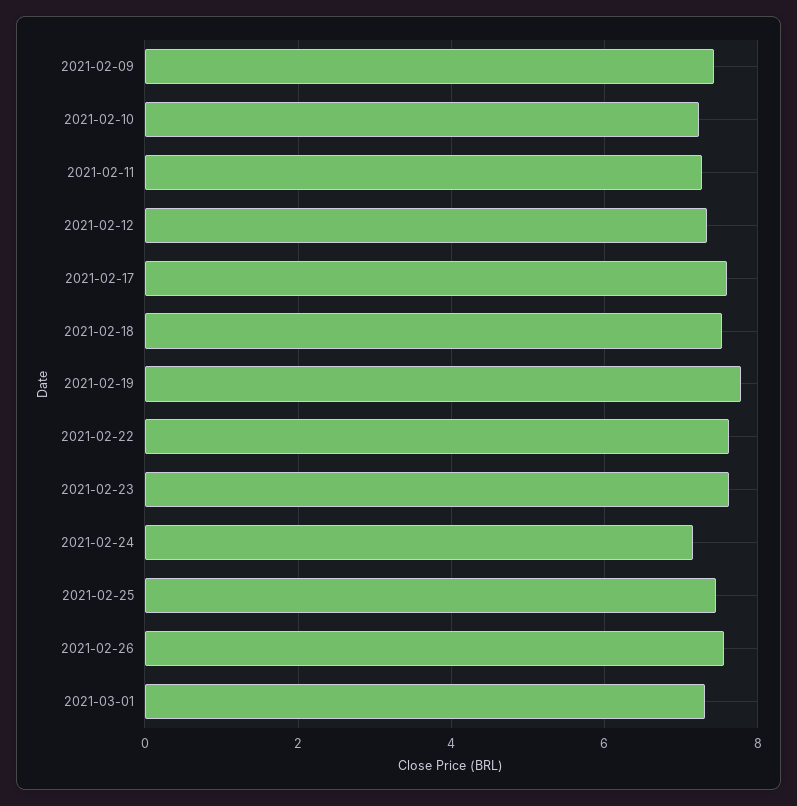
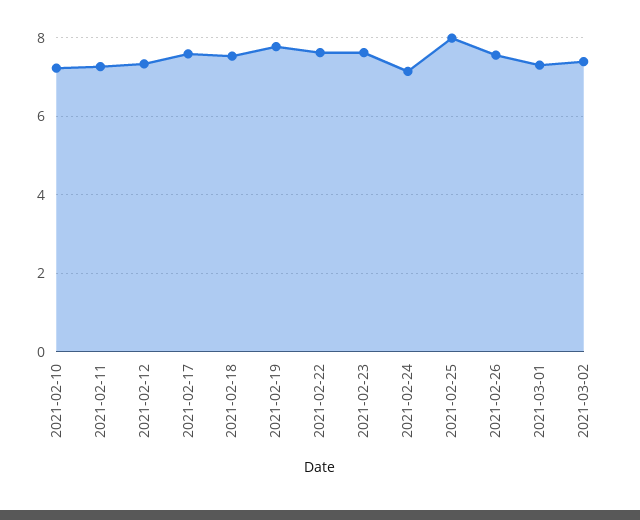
2021-02-09: 7.4 -> none
2021-02-25: 7.4 -> 8
2021-03-02: none -> 7.4

